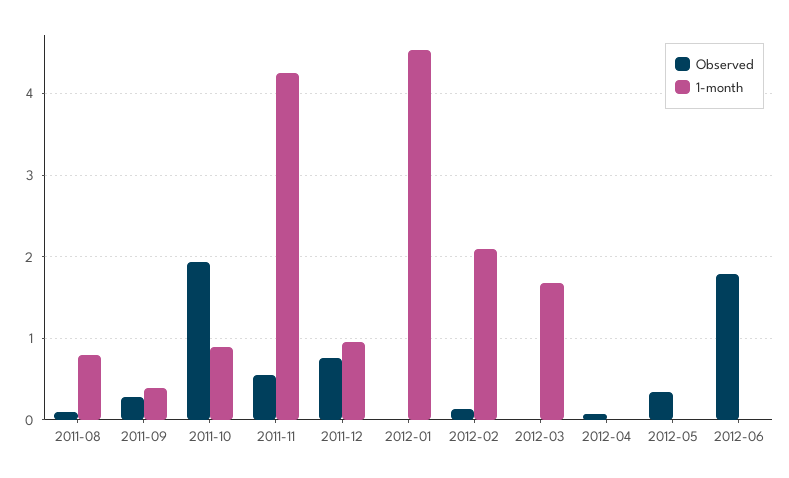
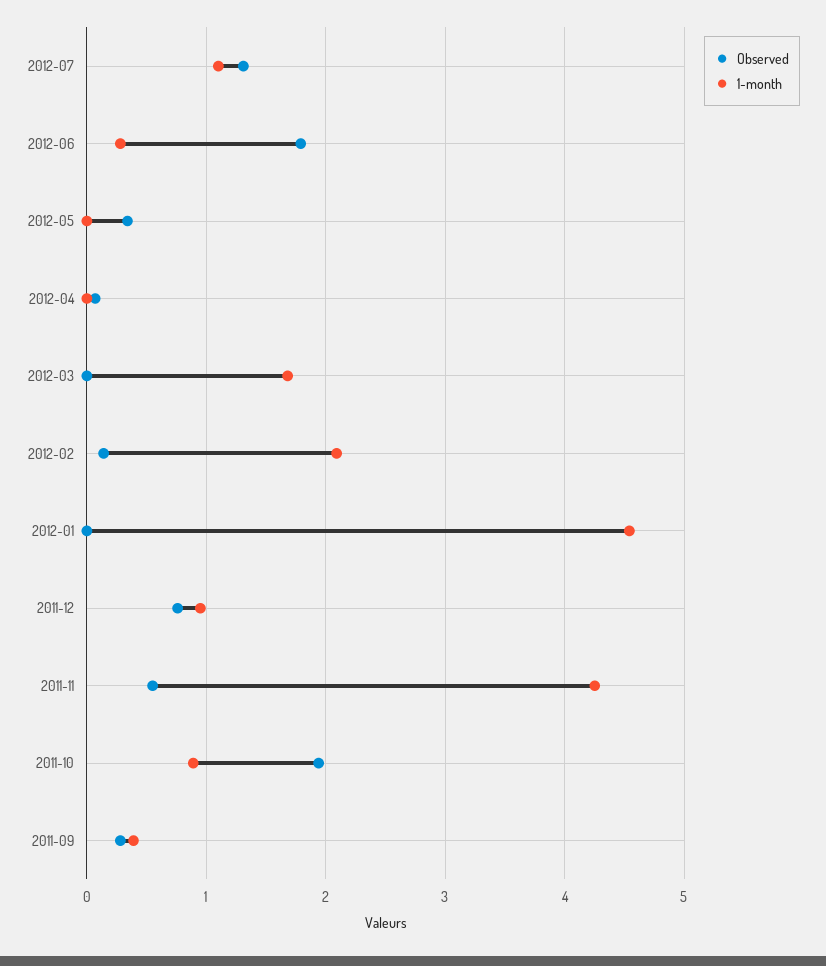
Observed, 2011-08: 0.1 -> none
1-month, 2011-08: 0.8 -> none
1-month, 2012-06: 0 -> 0.3
Observed, 2012-07: none -> 1.3
1-month, 2012-07: none -> 1.1

